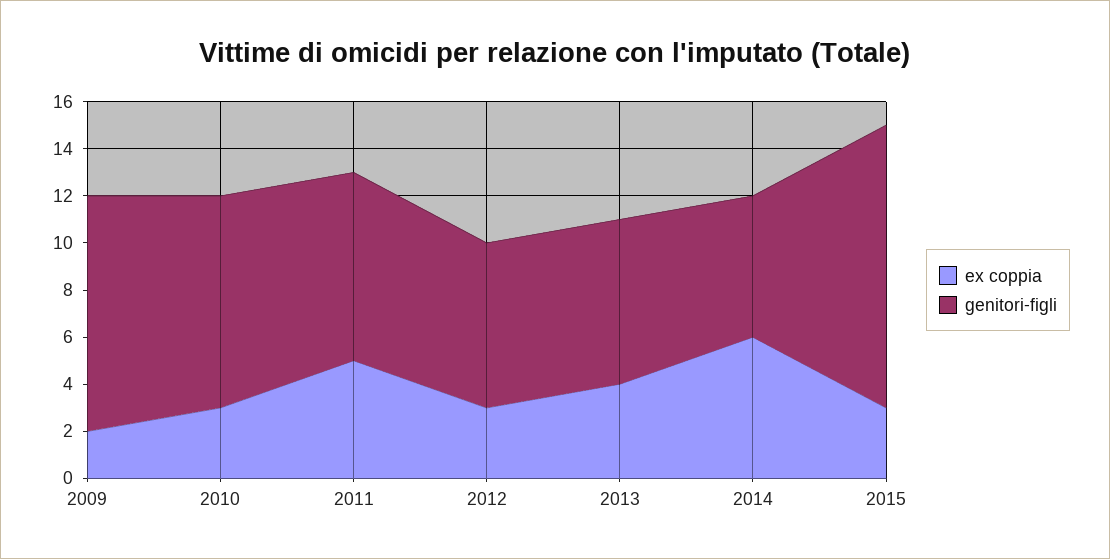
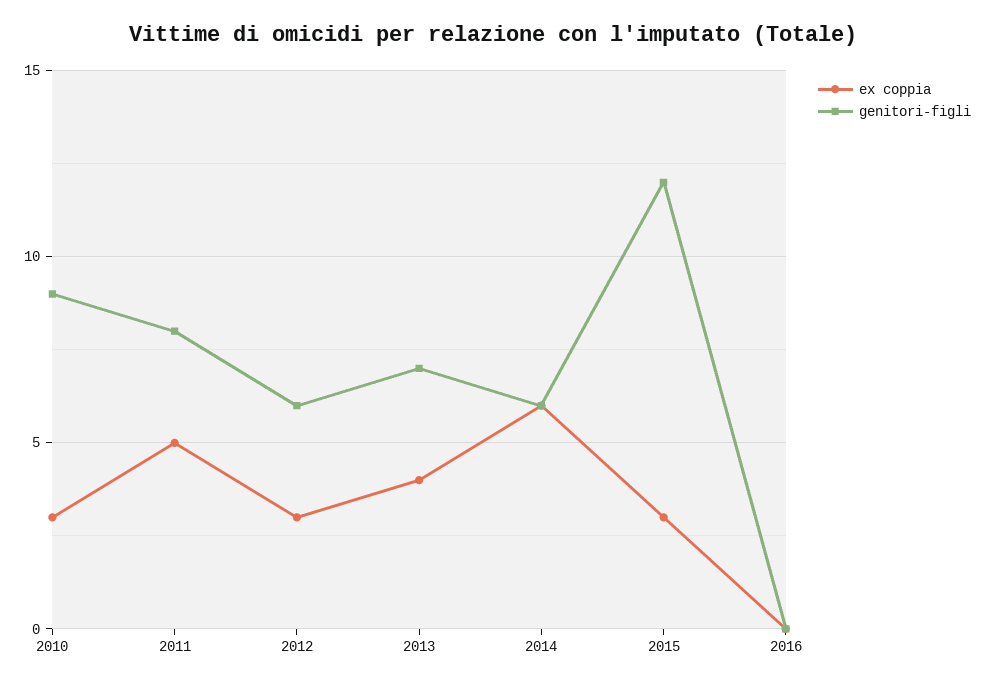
ex coppia, 2009: 2 -> none
genitori-figli, 2009: 10 -> none
genitori-figli, 2012: 7 -> 6
ex coppia, 2016: none -> 0
genitori-figli, 2016: none -> 0

